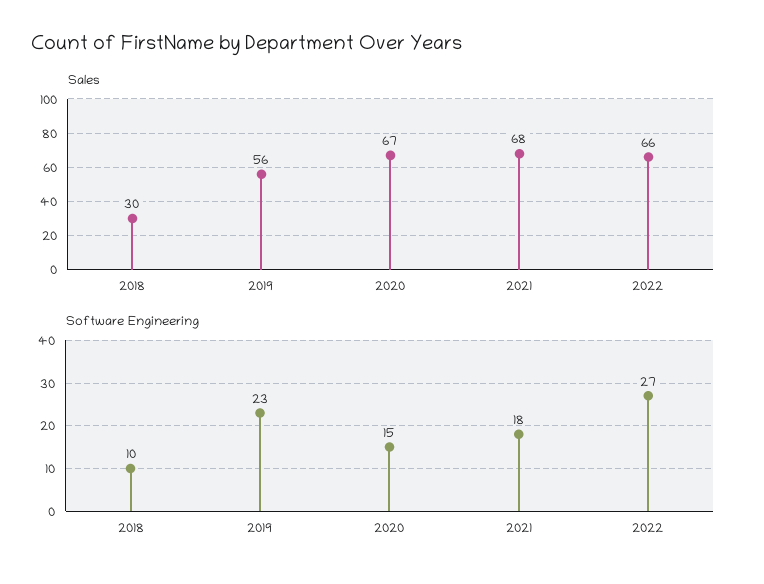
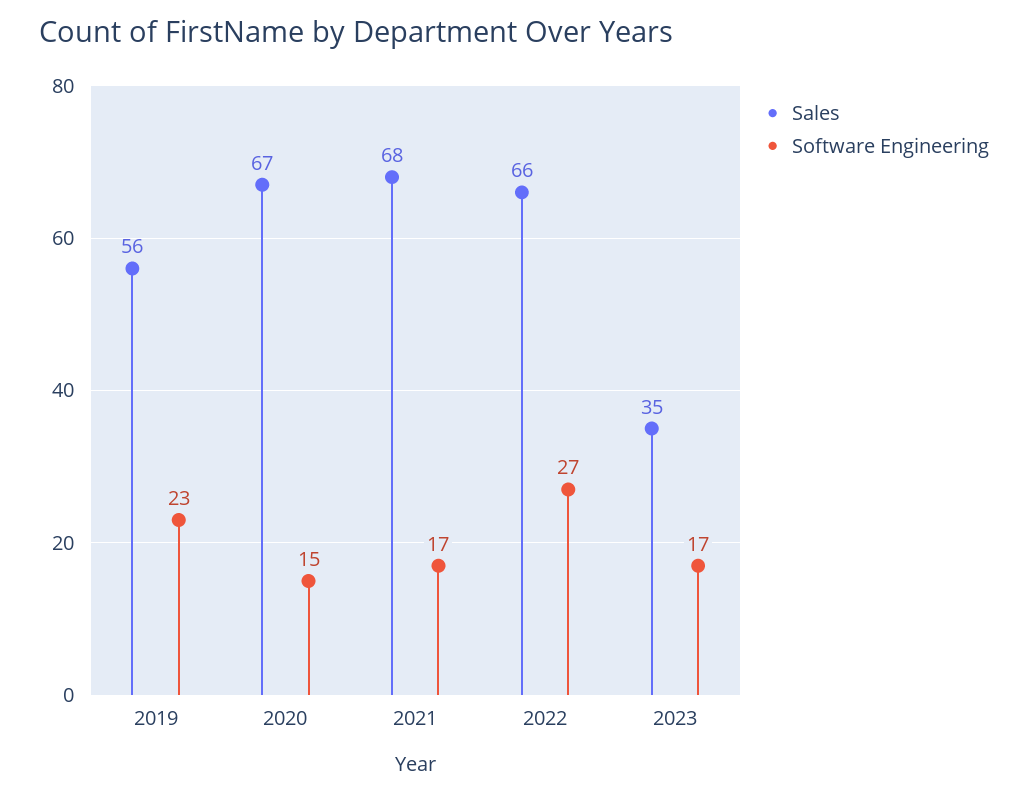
Sales, 2018: 30 -> none
Software Engineering, 2018: 10 -> none
Software Engineering, 2021: 18 -> 17
Sales, 2023: none -> 35
Software Engineering, 2023: none -> 17

